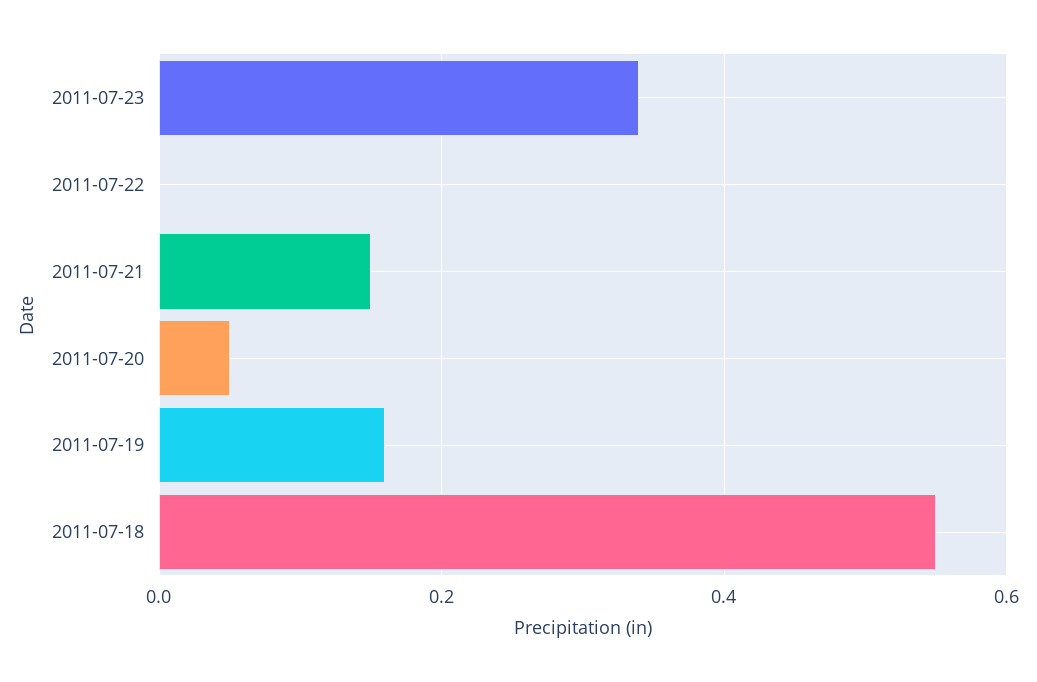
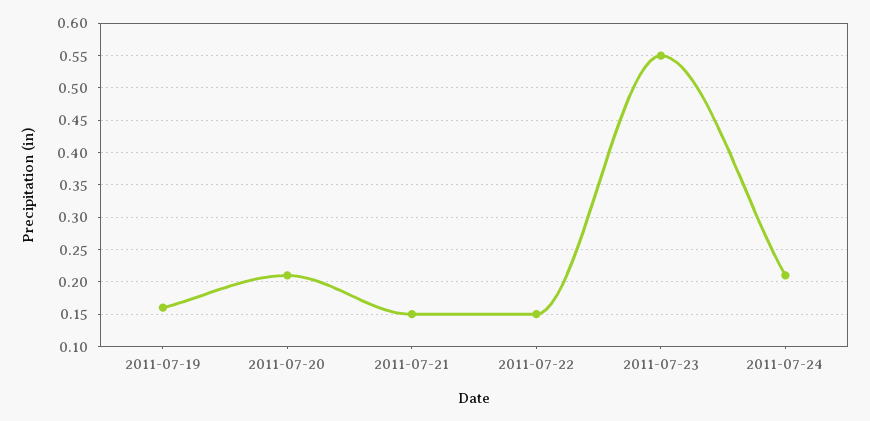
2011-07-23: 0.35 -> 0.55
2011-07-22: 0 -> 0.15
2011-07-20: 0.05 -> 0.21
2011-07-18: 0.55 -> none
2011-07-24: none -> 0.21

